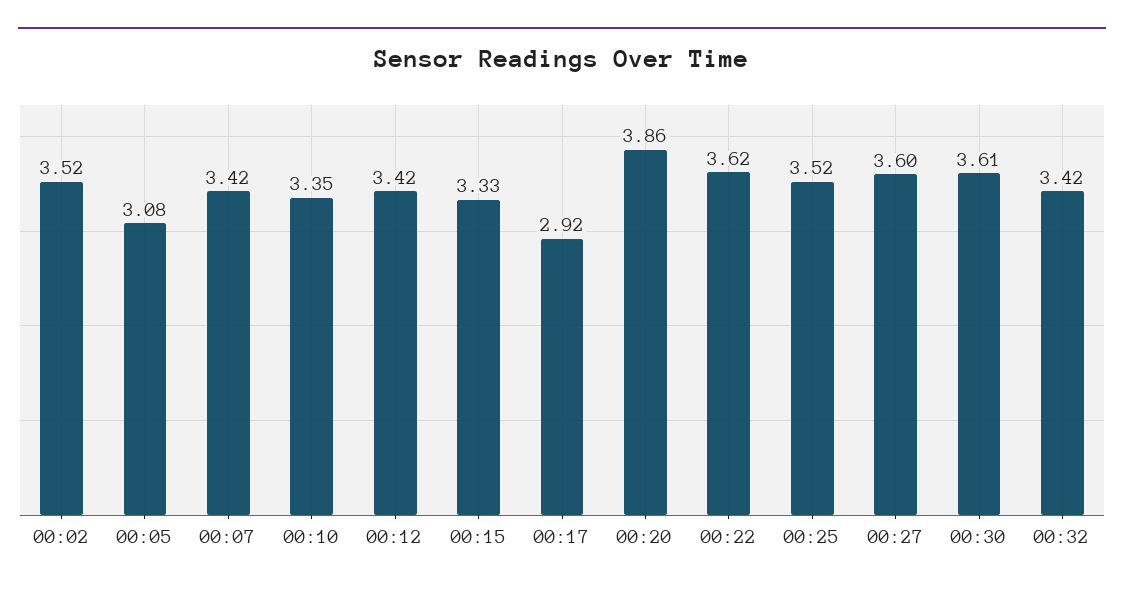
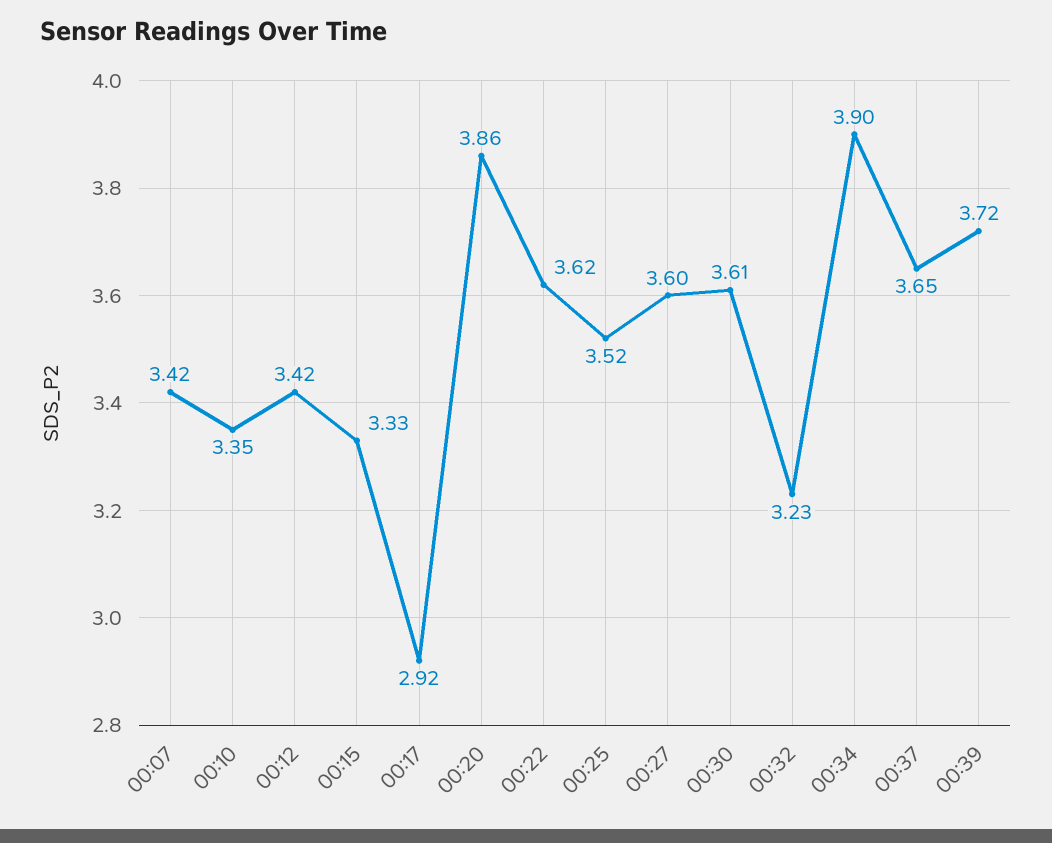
00:02: 3.52 -> none
00:05: 3.08 -> none
00:32: 3.42 -> 3.23
00:34: none -> 3.9
00:37: none -> 3.65
00:39: none -> 3.72

